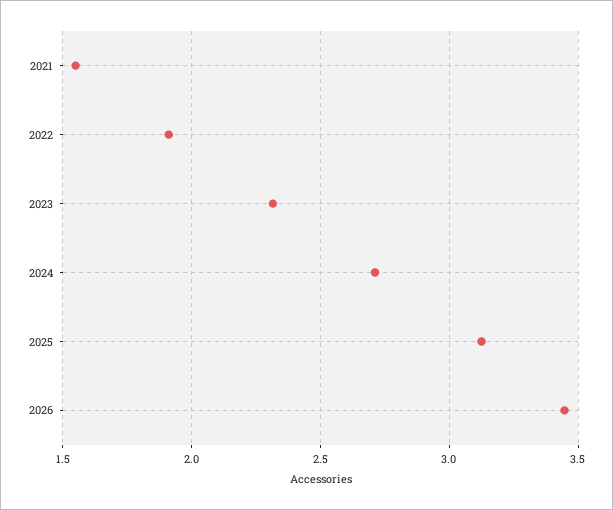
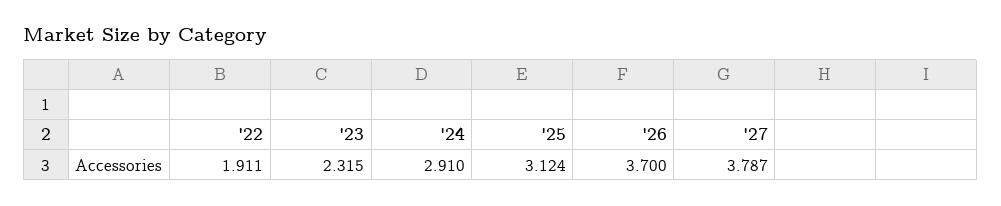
2021: 1.55 -> none
2024: 2.7 -> 2.91
2026: 3.45 -> 3.7
'27: none -> 3.787

